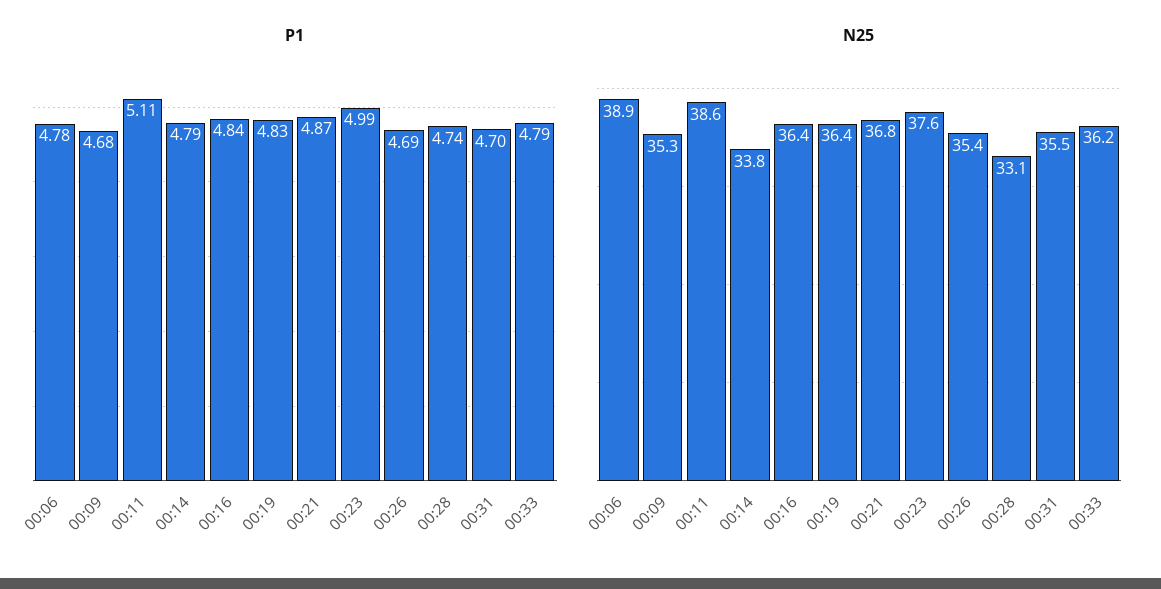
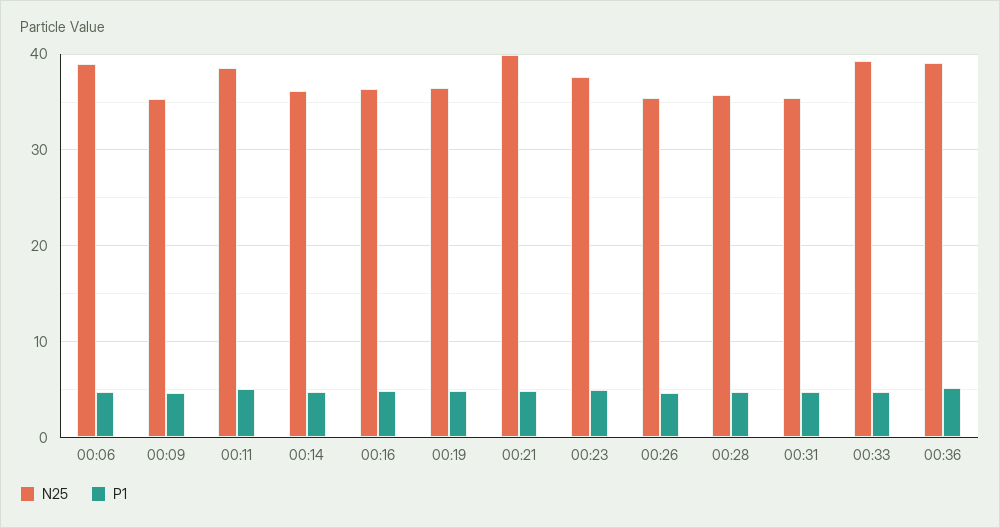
N25, 00:14: 33.8 -> 36
N25, 00:21: 36.8 -> 40
N25, 00:28: 33.1 -> 36
N25, 00:33: 36.2 -> 39
N25, 00:36: none -> 39
P1, 00:36: none -> 5

